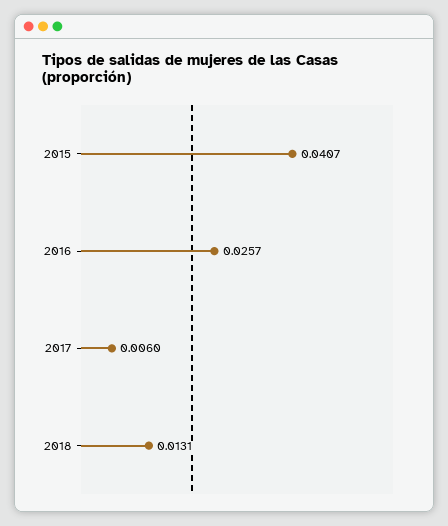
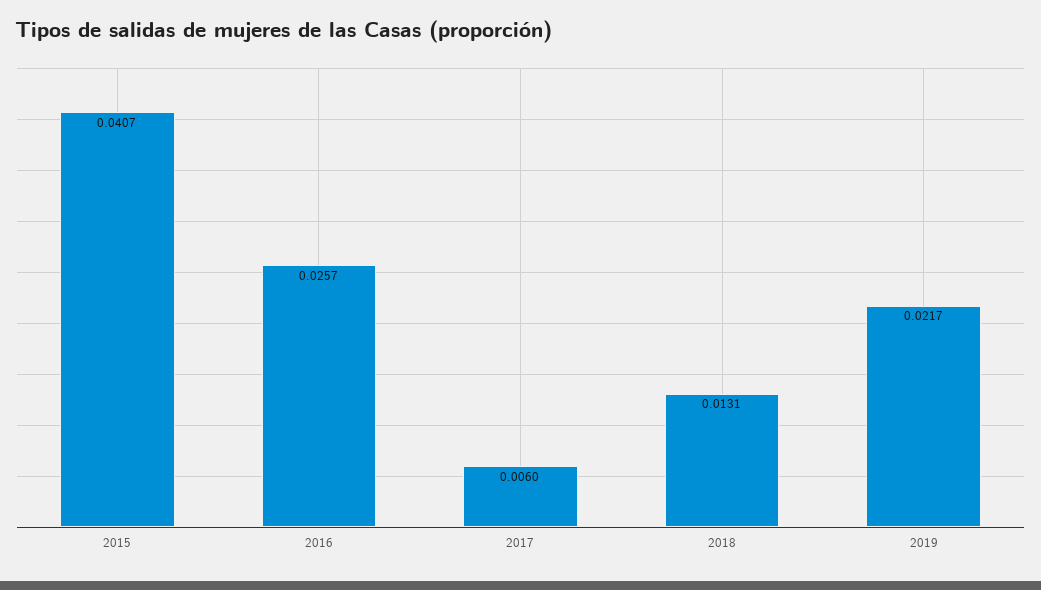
2019: none -> 0.0217

